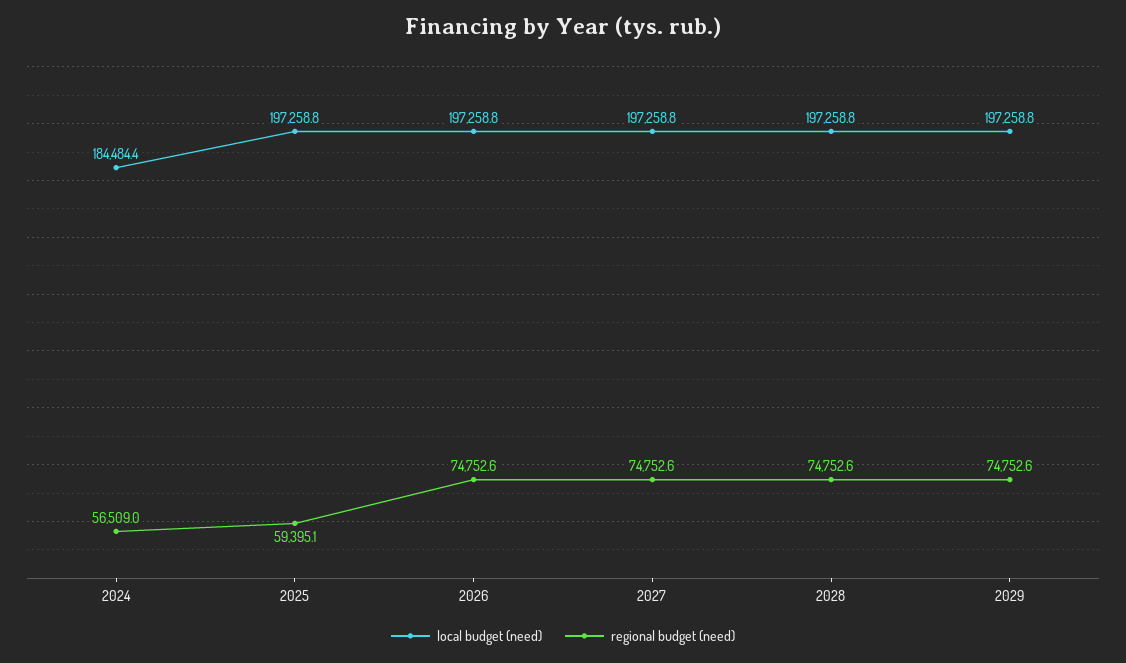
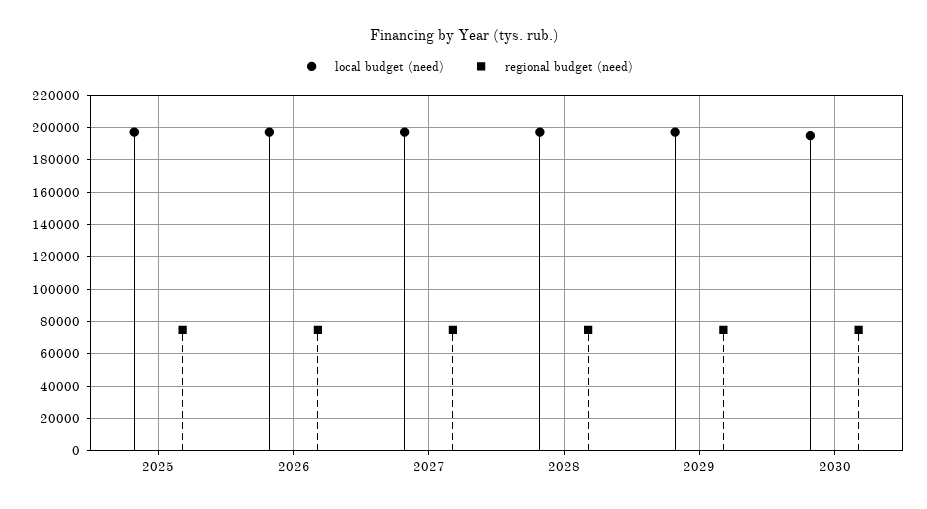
local budget (need), 2024: 184484.4 -> none
regional budget (need), 2024: 56509 -> none
regional budget (need), 2025: 59395.1 -> 75000
local budget (need), 2030: none -> 195000
regional budget (need), 2030: none -> 75000

